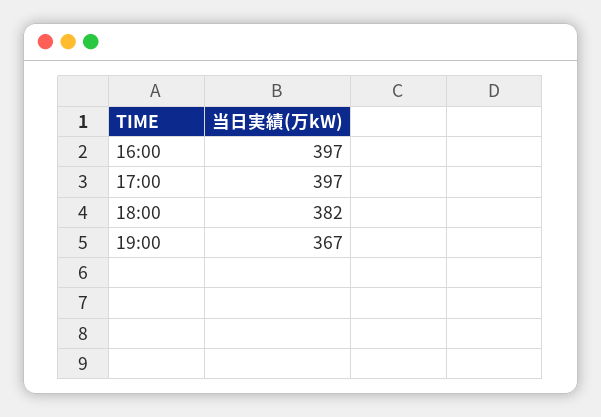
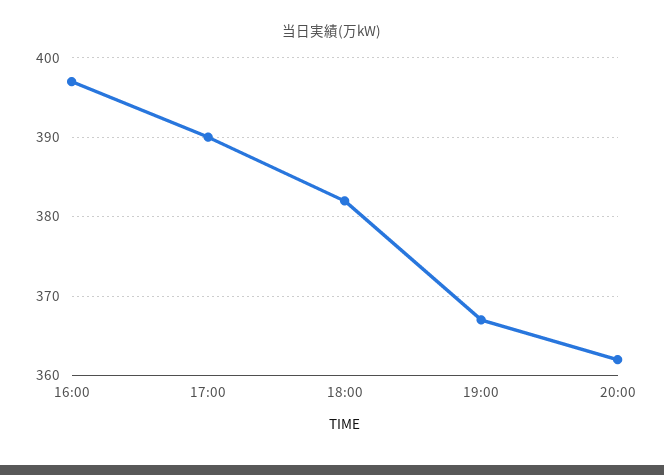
17:00: 397 -> 390
20:00: none -> 362

